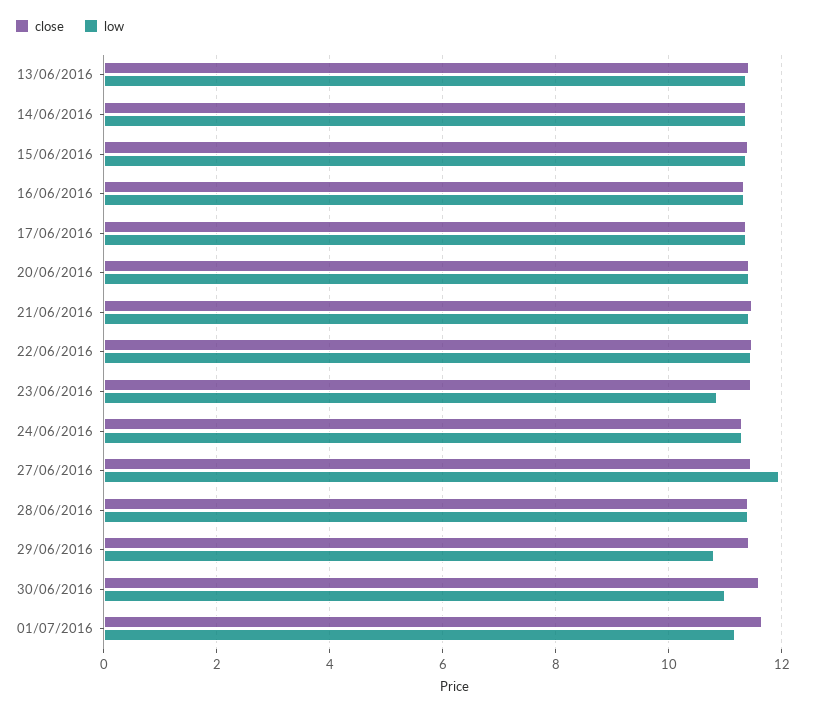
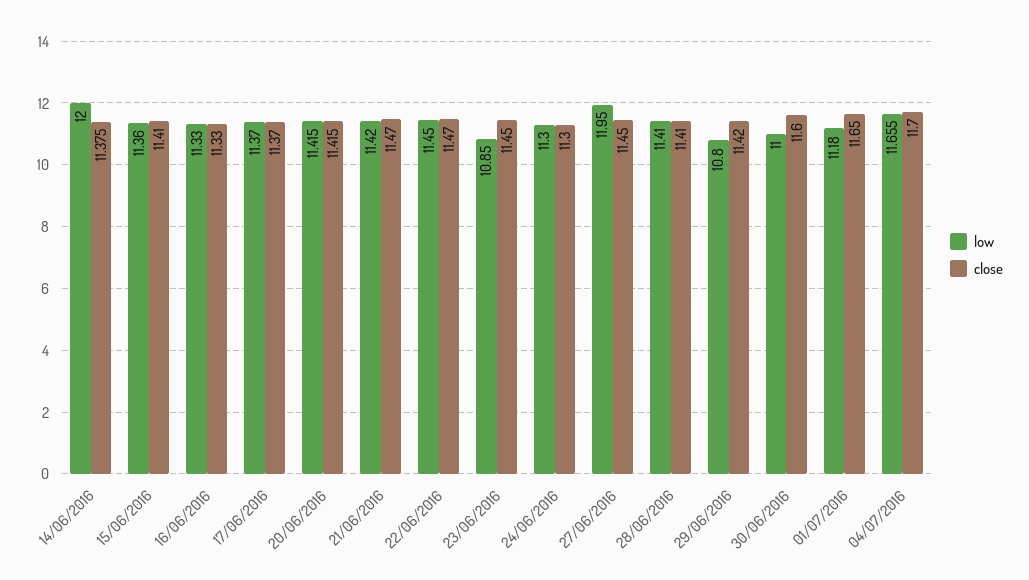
close, 13/06/2016: 11.4 -> none
low, 13/06/2016: 11.4 -> none
low, 14/06/2016: 11.4 -> 12
low, 04/07/2016: none -> 11.655
close, 04/07/2016: none -> 11.7

